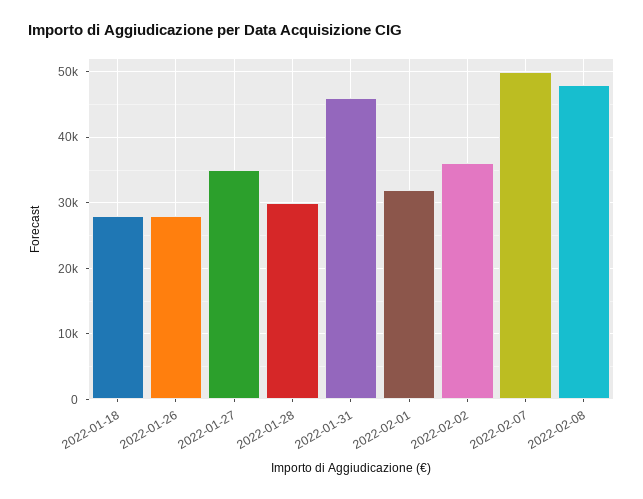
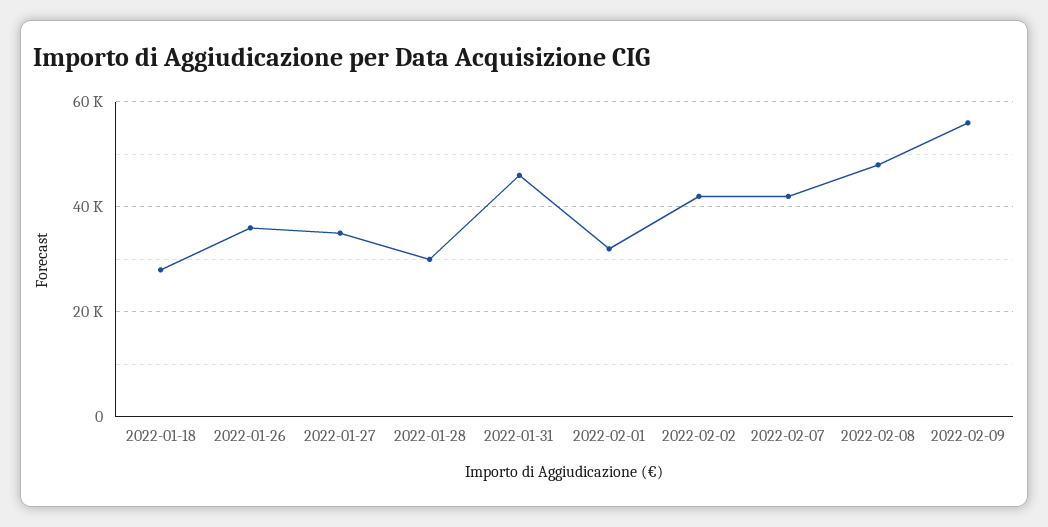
2022-01-26: 28000 -> 36000
2022-02-02: 36000 -> 42000
2022-02-07: 50000 -> 42000
2022-02-09: none -> 56000

